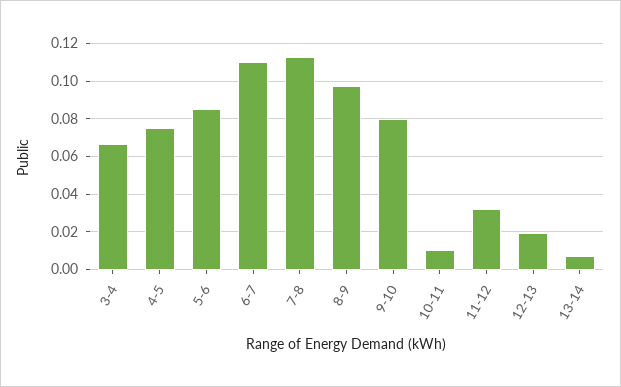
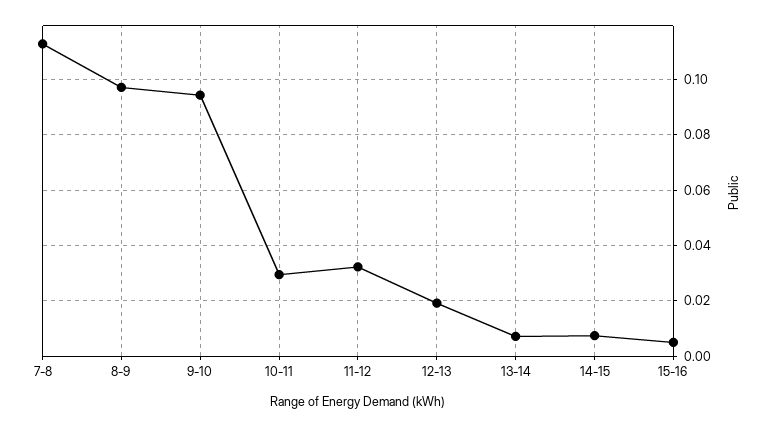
3-4: 0.065 -> none
4-5: 0.075 -> none
5-6: 0.085 -> none
6-7: 0.11 -> none
9-10: 0.08 -> 0.095
10-11: 0.01 -> 0.03
14-15: none -> 0.0075
15-16: none -> 0.005

